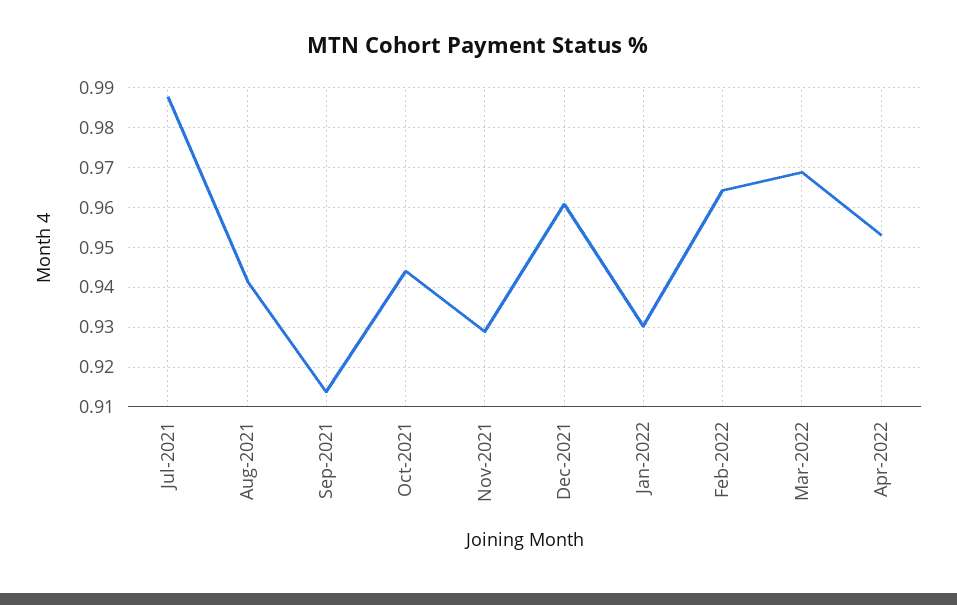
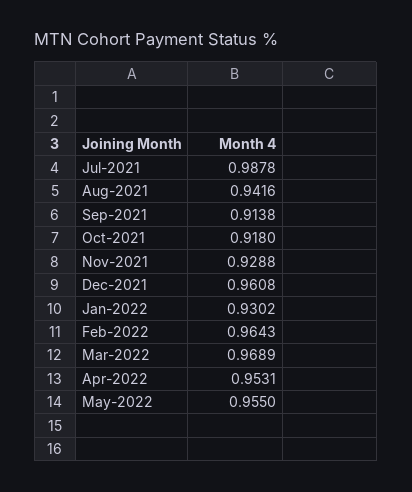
Oct-2021: 0.944 -> 0.918
May-2022: none -> 0.955

